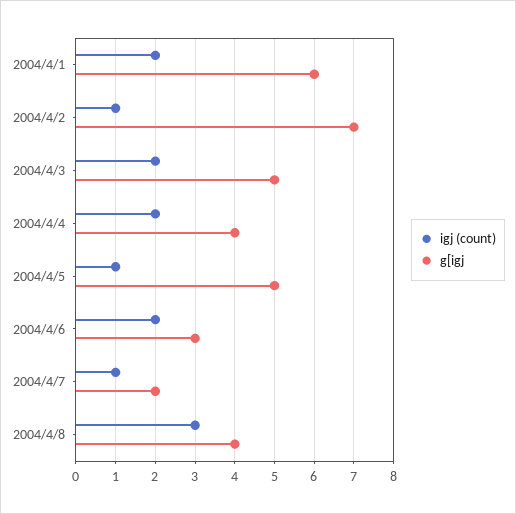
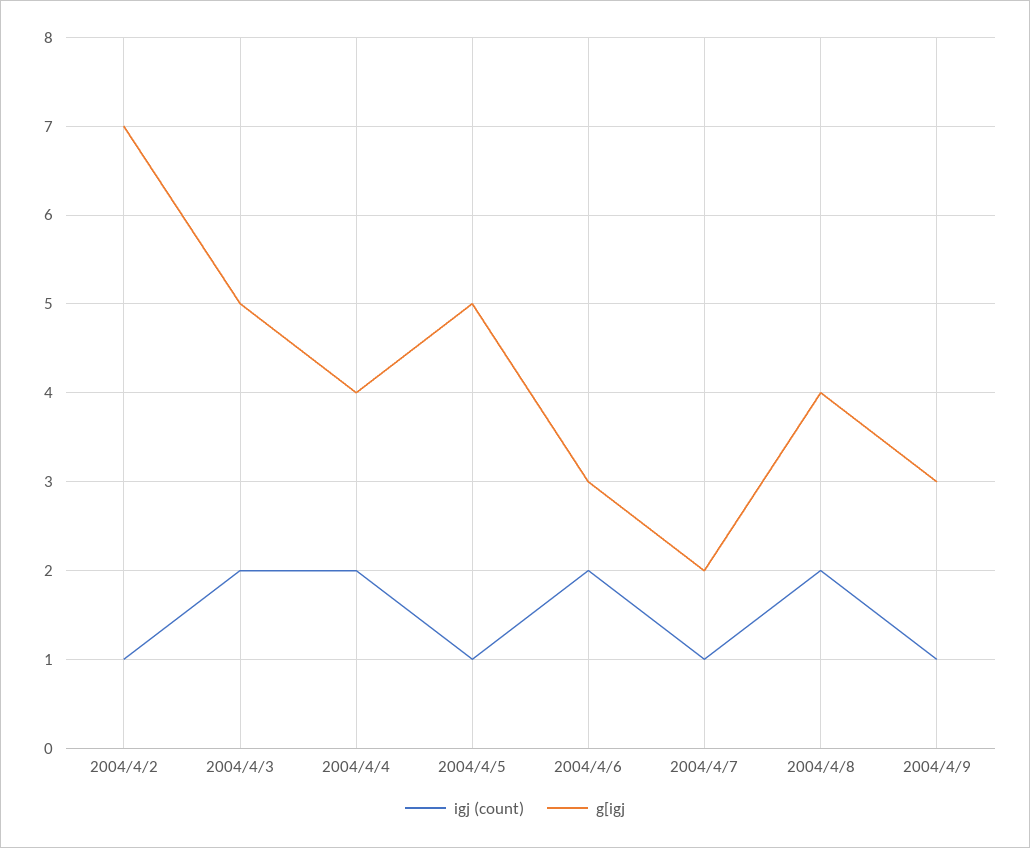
igj (count), 2004/4/1: 2 -> none
g[igj, 2004/4/1: 6 -> none
igj (count), 2004/4/8: 3 -> 2
igj (count), 2004/4/9: none -> 1
g[igj, 2004/4/9: none -> 3

